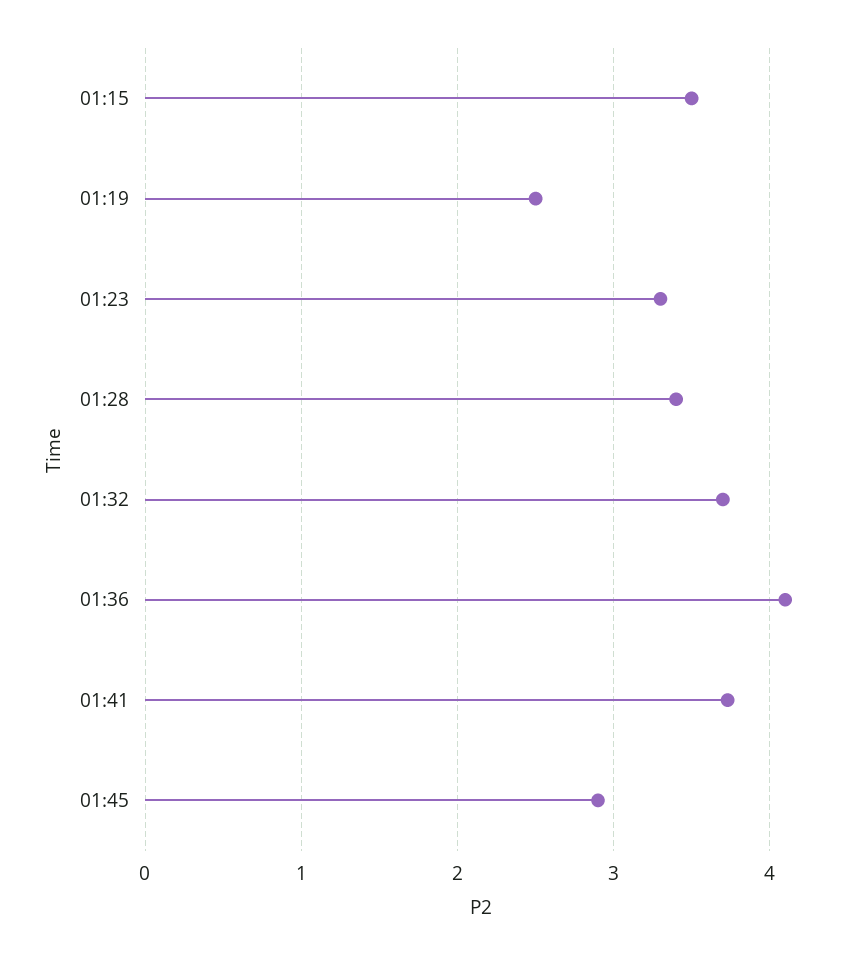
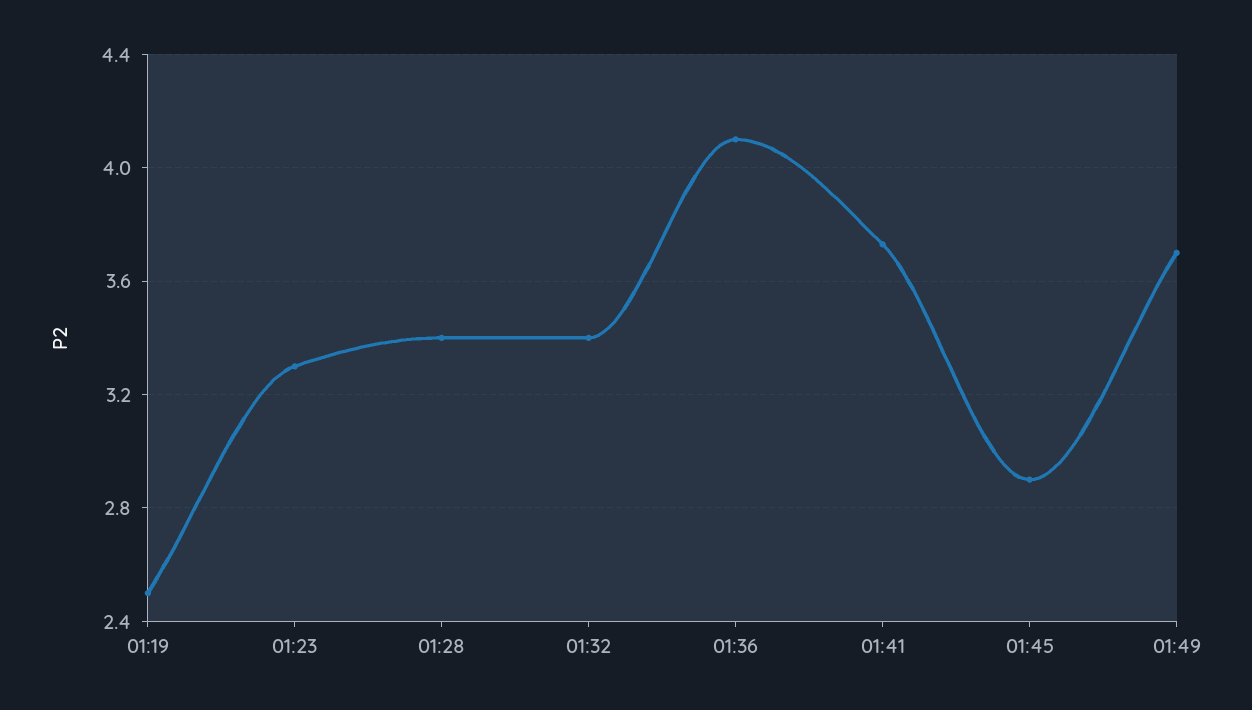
01:15: 3.5 -> none
01:32: 3.7 -> 3.4
01:49: none -> 3.7

